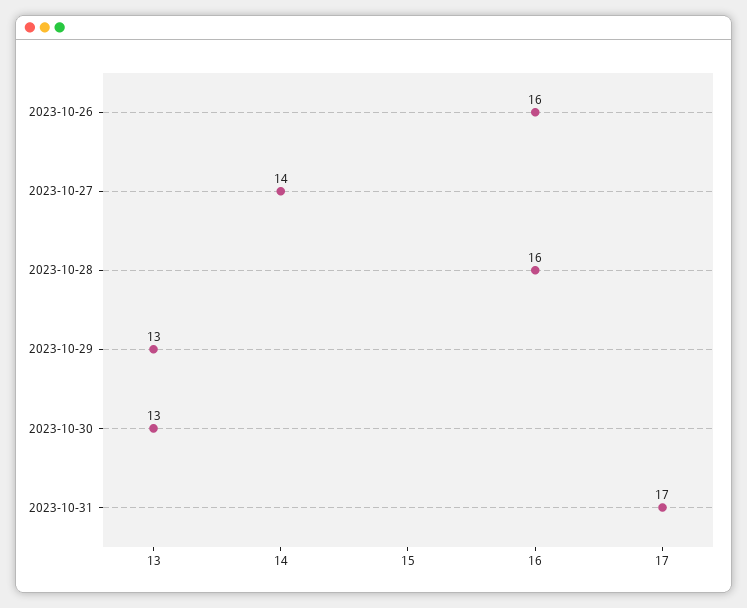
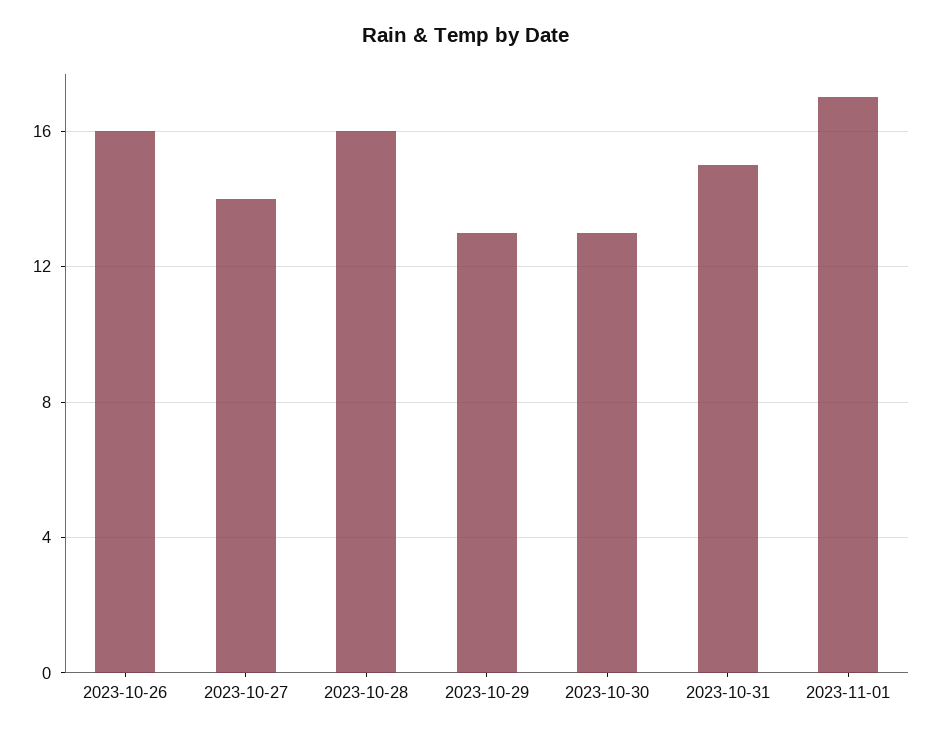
2023-10-31: 17 -> 15
2023-11-01: none -> 17

